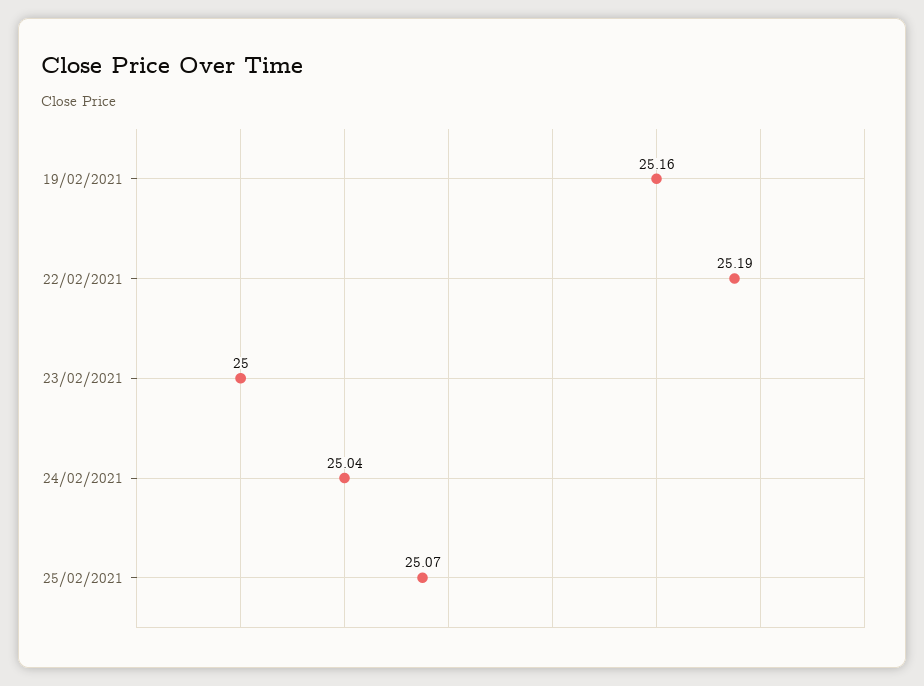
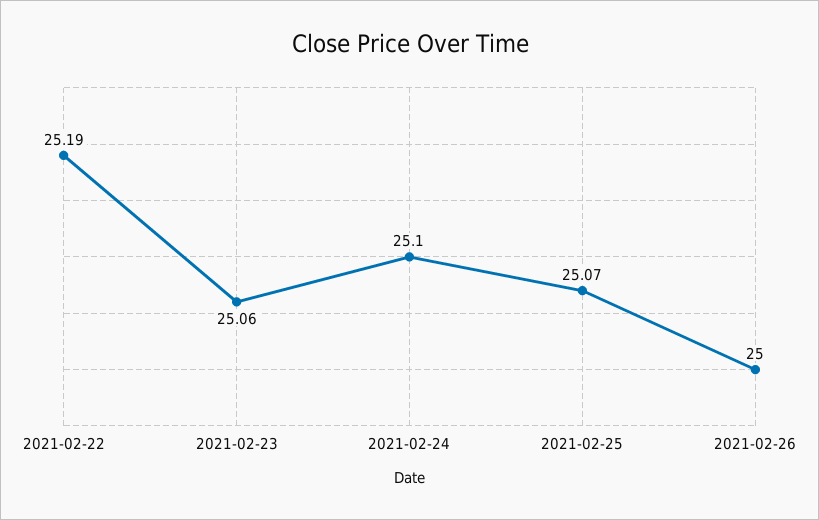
19/02/2021: 25.16 -> none
23/02/2021: 25 -> 25.06
24/02/2021: 25.04 -> 25.1
2021-02-26: none -> 25

